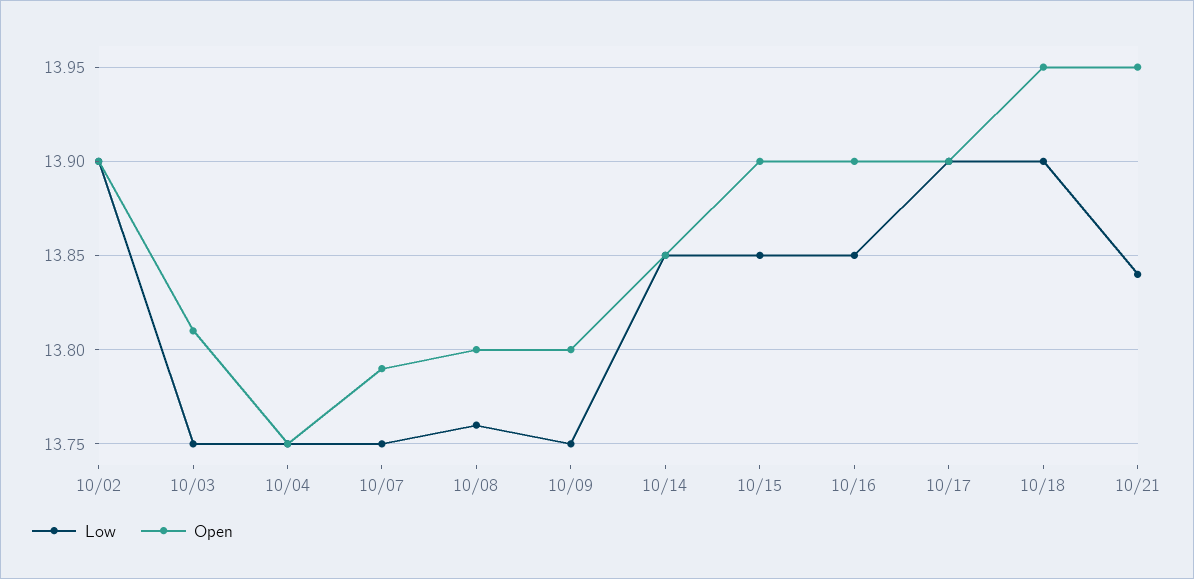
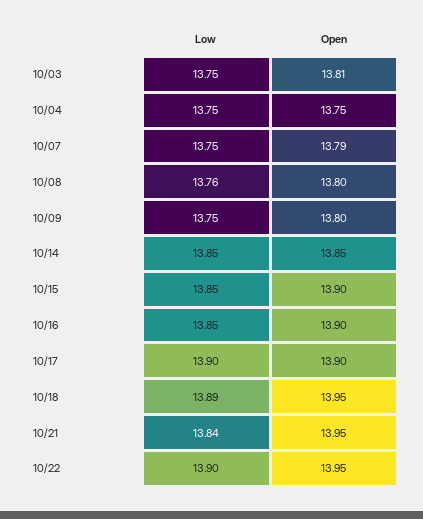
Low, 10/02: 13.9 -> none
Open, 10/02: 13.9 -> none
Low, 10/18: 13.9 -> 13.89
Low, 10/22: none -> 13.9
Open, 10/22: none -> 13.95

